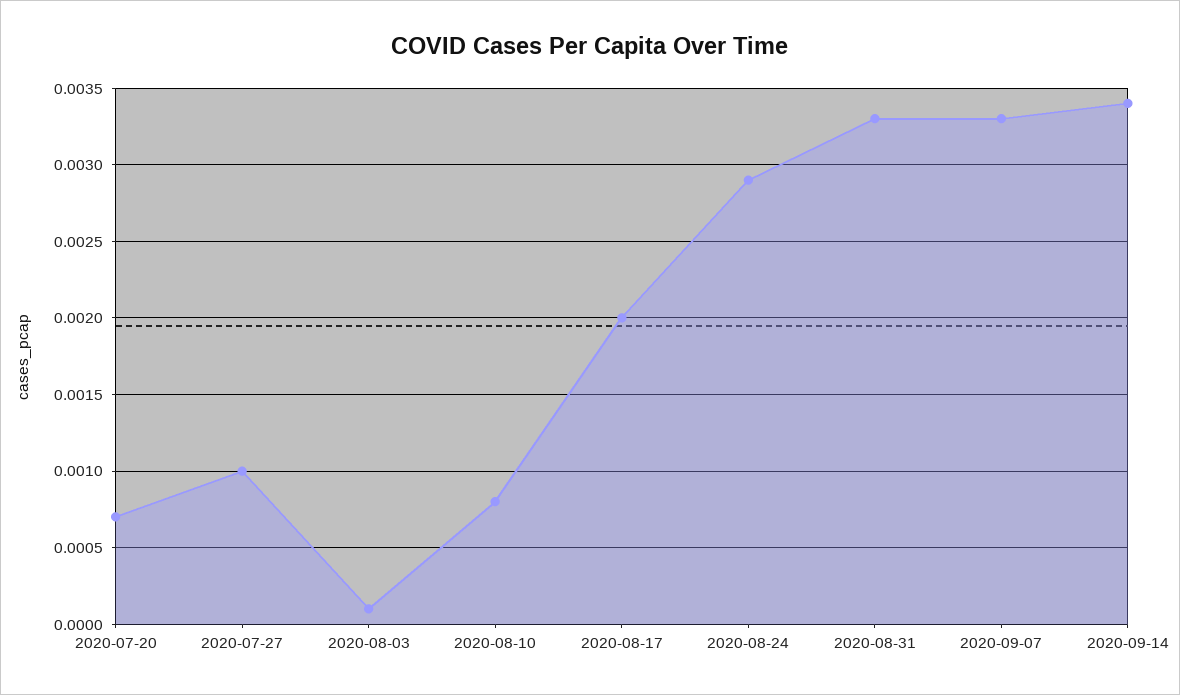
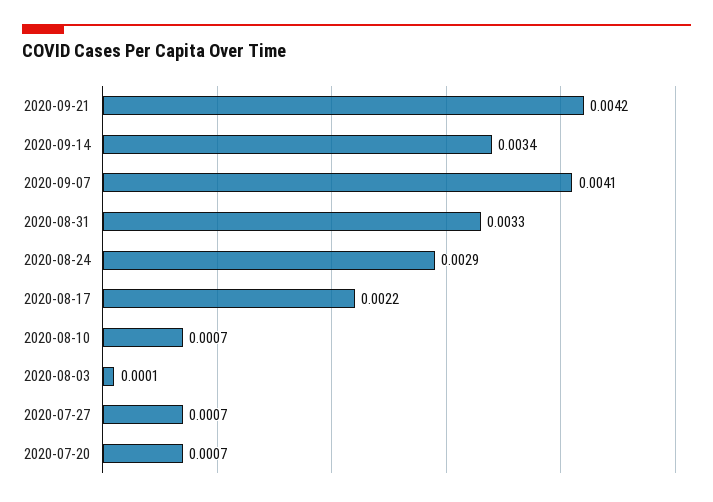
2020-07-27: 0.001 -> 0.0007
2020-08-10: 0.0008 -> 0.0007
2020-08-17: 0.002 -> 0.0022
2020-09-07: 0.0033 -> 0.0041
2020-09-21: none -> 0.0042

